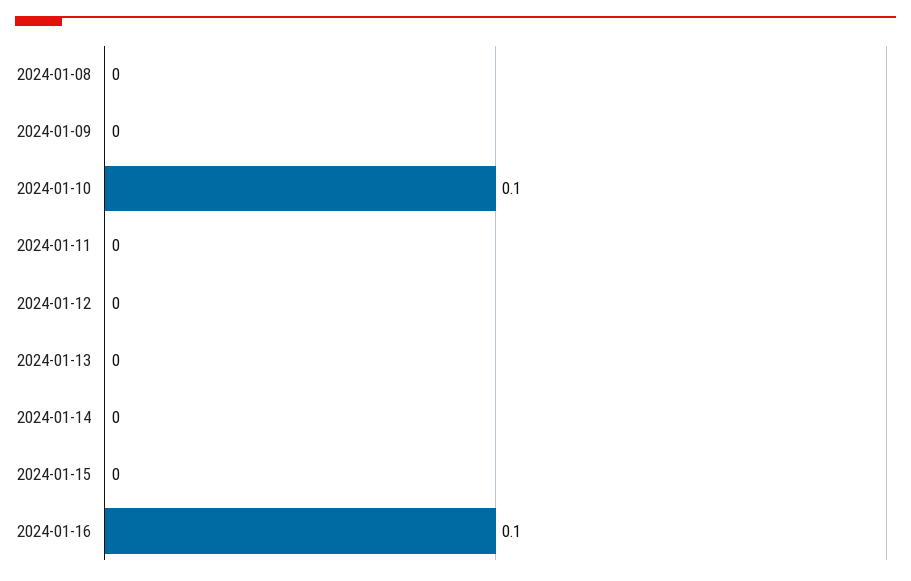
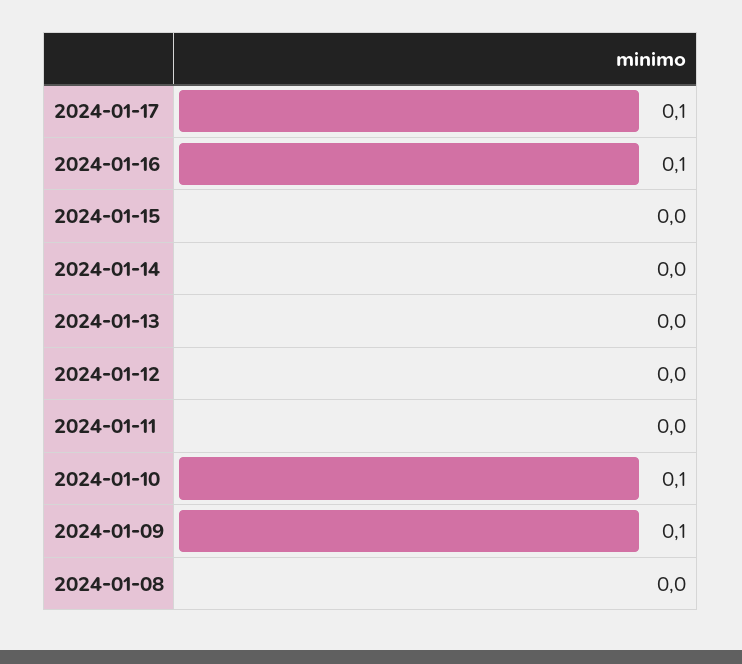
2024-01-09: 0 -> 0.1
2024-01-17: none -> 0.1

